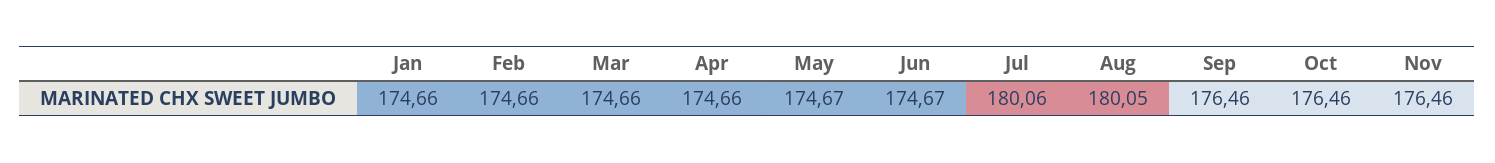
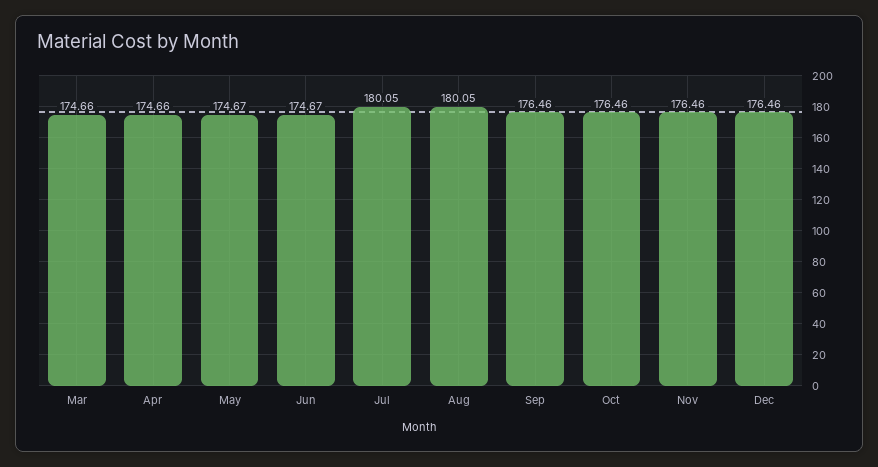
Jan: 174.66 -> none
Feb: 174.66 -> none
Jul: 180.06 -> 180.05
Dec: none -> 176.46

